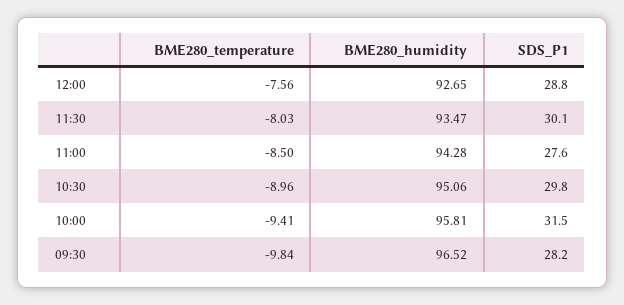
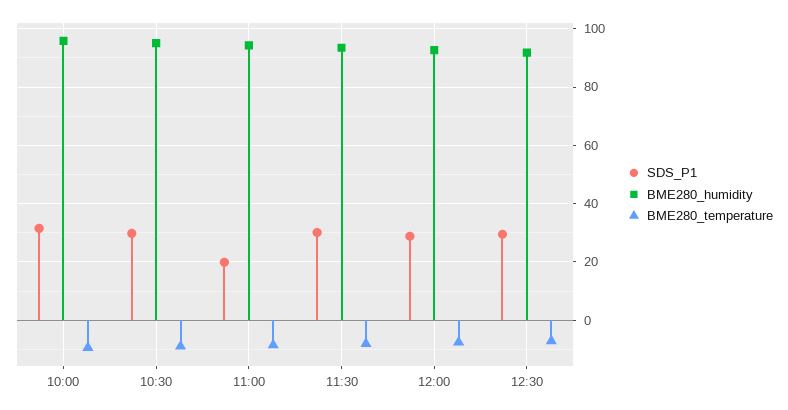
SDS_P1, 11:00: 27.6 -> 20
BME280_temperature, 09:30: -9.84 -> none
BME280_humidity, 09:30: 96.52 -> none
SDS_P1, 09:30: 28.2 -> none
SDS_P1, 12:30: none -> 30
BME280_humidity, 12:30: none -> 92.5
BME280_temperature, 12:30: none -> -7.5

